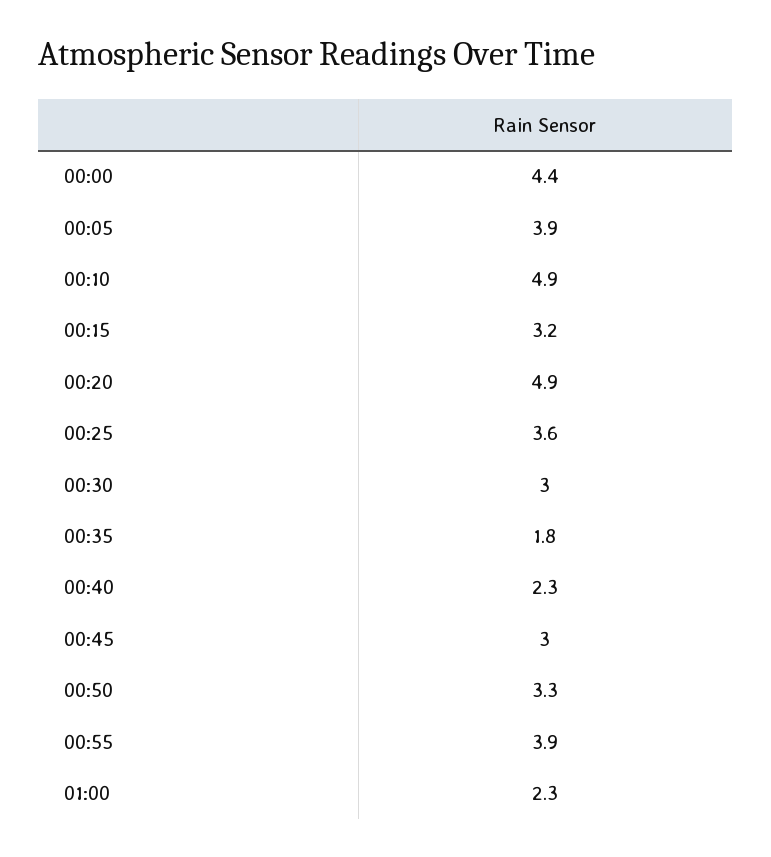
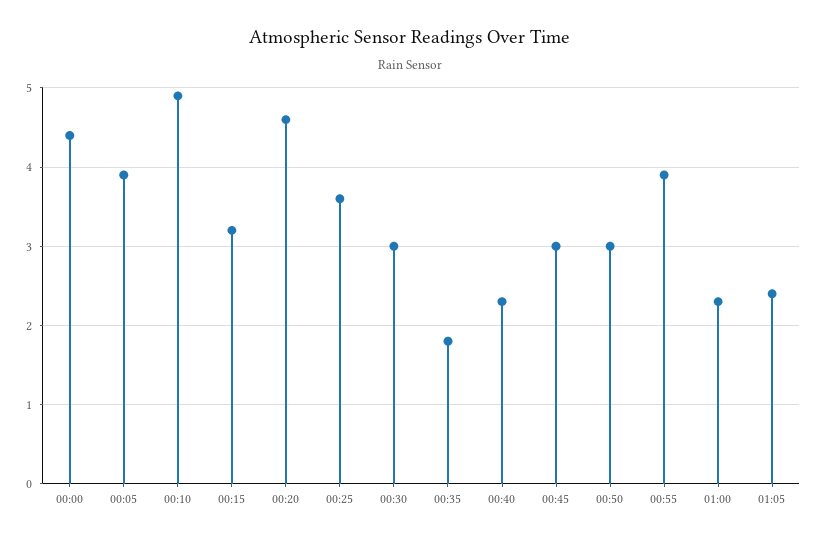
00:20: 4.9 -> 4.6
00:50: 3.3 -> 3
01:05: none -> 2.4

